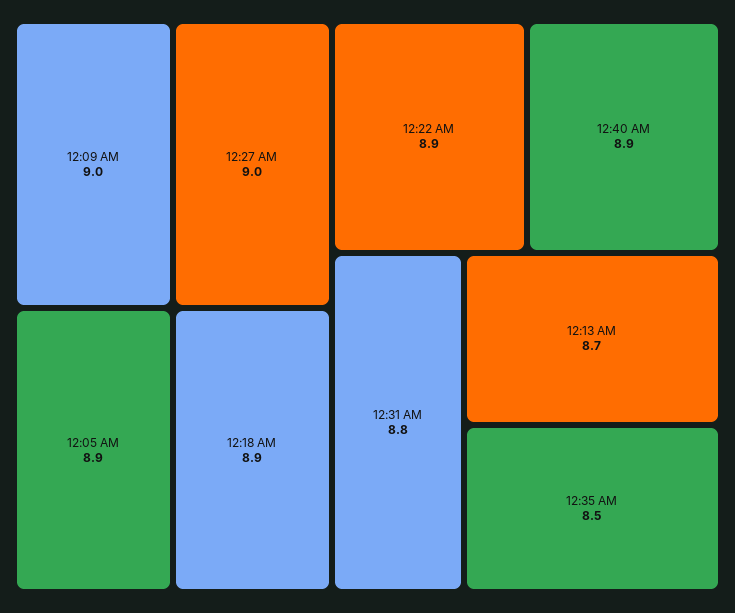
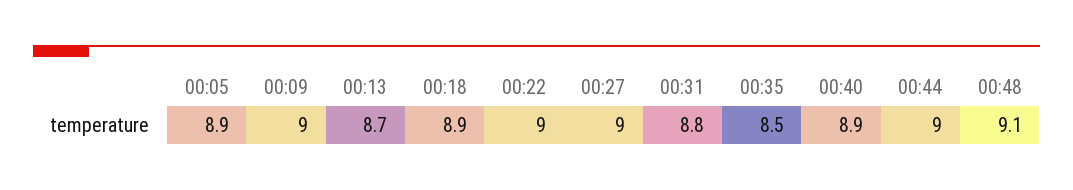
12:22 AM: 8.9 -> 9
00:44: none -> 9
00:48: none -> 9.1

